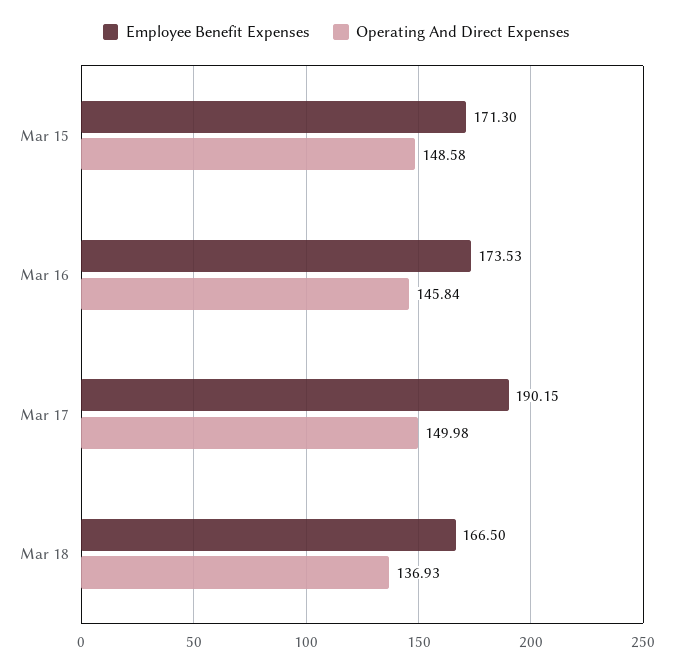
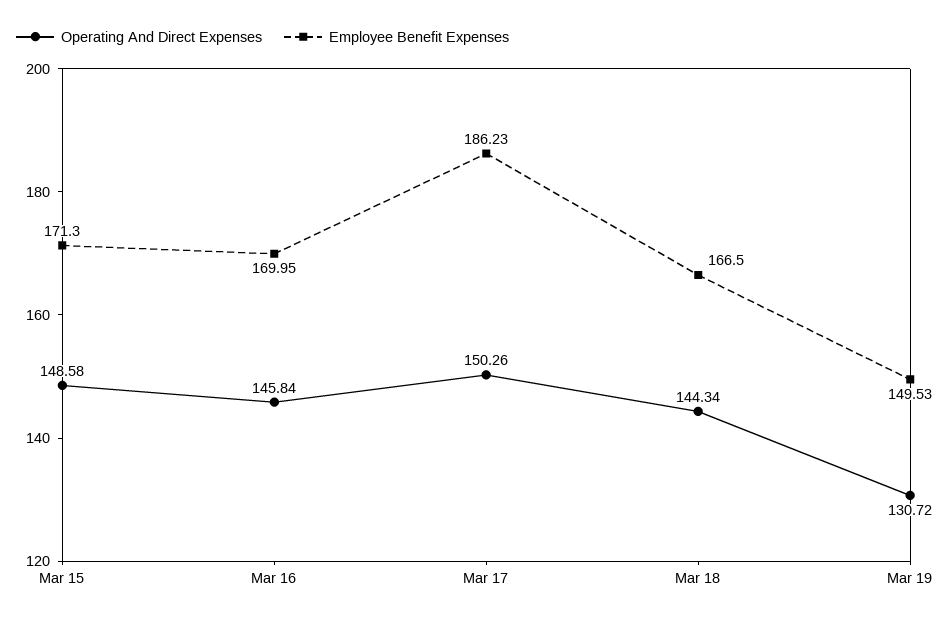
Employee Benefit Expenses, Mar 16: 173.53 -> 169.95
Employee Benefit Expenses, Mar 17: 190.15 -> 186.23
Operating And Direct Expenses, Mar 17: 149.98 -> 150.26
Operating And Direct Expenses, Mar 18: 136.93 -> 144.34
Operating And Direct Expenses, Mar 19: none -> 130.72
Employee Benefit Expenses, Mar 19: none -> 149.53

